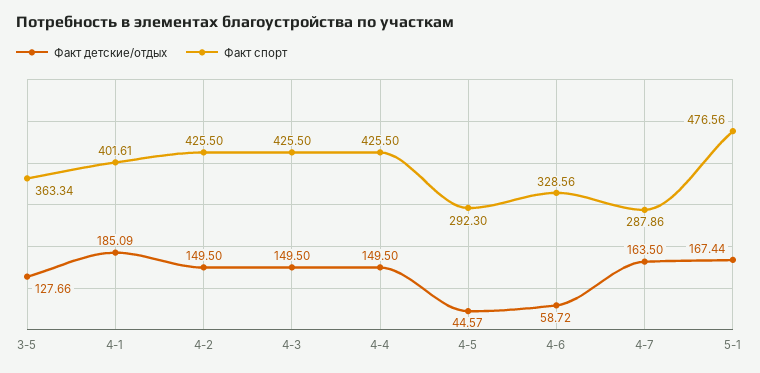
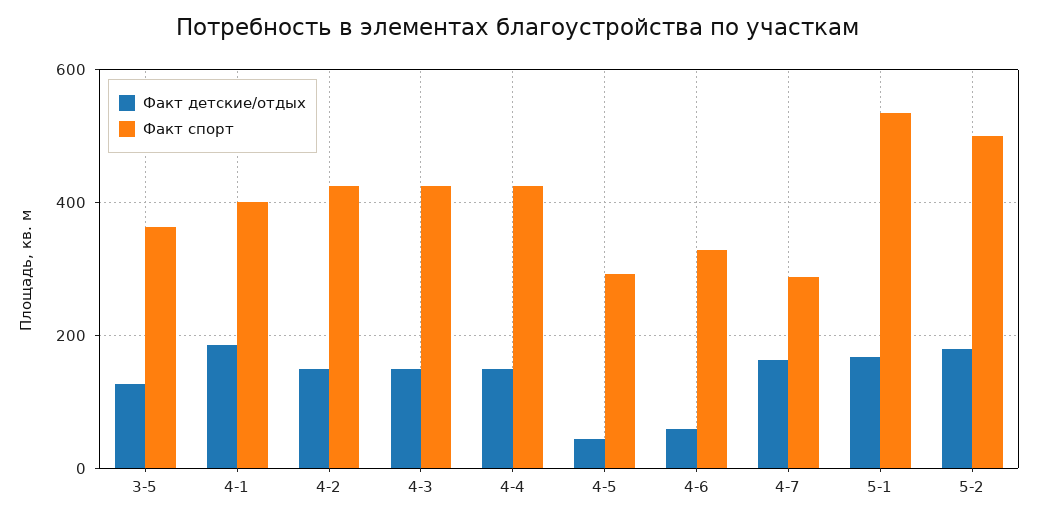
Факт спорт, 5-1: 476.56 -> 540
Факт детские/отдых, 5-2: none -> 180
Факт спорт, 5-2: none -> 500

